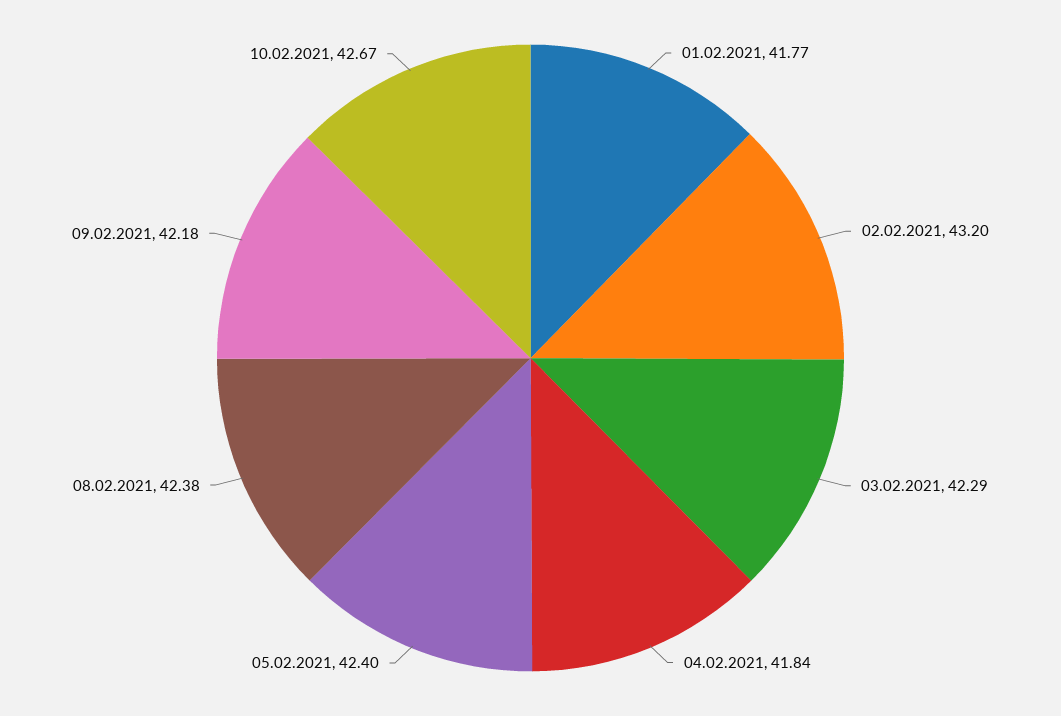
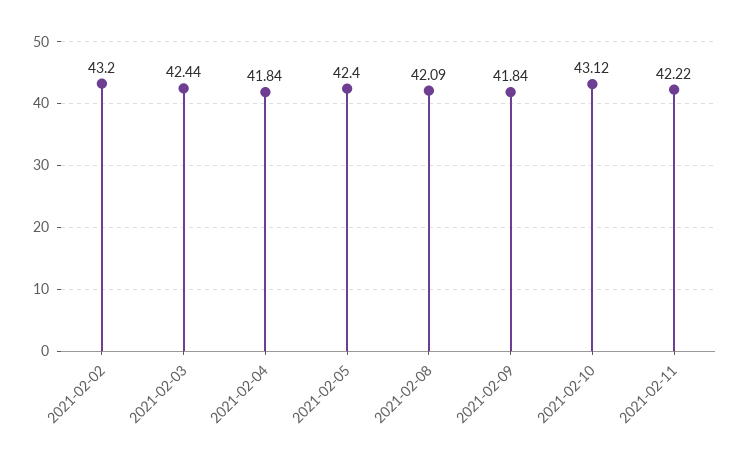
01.02.2021: 41.77 -> none
03.02.2021: 42.29 -> 42.44
08.02.2021: 42.38 -> 42.09
09.02.2021: 42.18 -> 41.84
10.02.2021: 42.67 -> 43.12
2021-02-11: none -> 42.22

